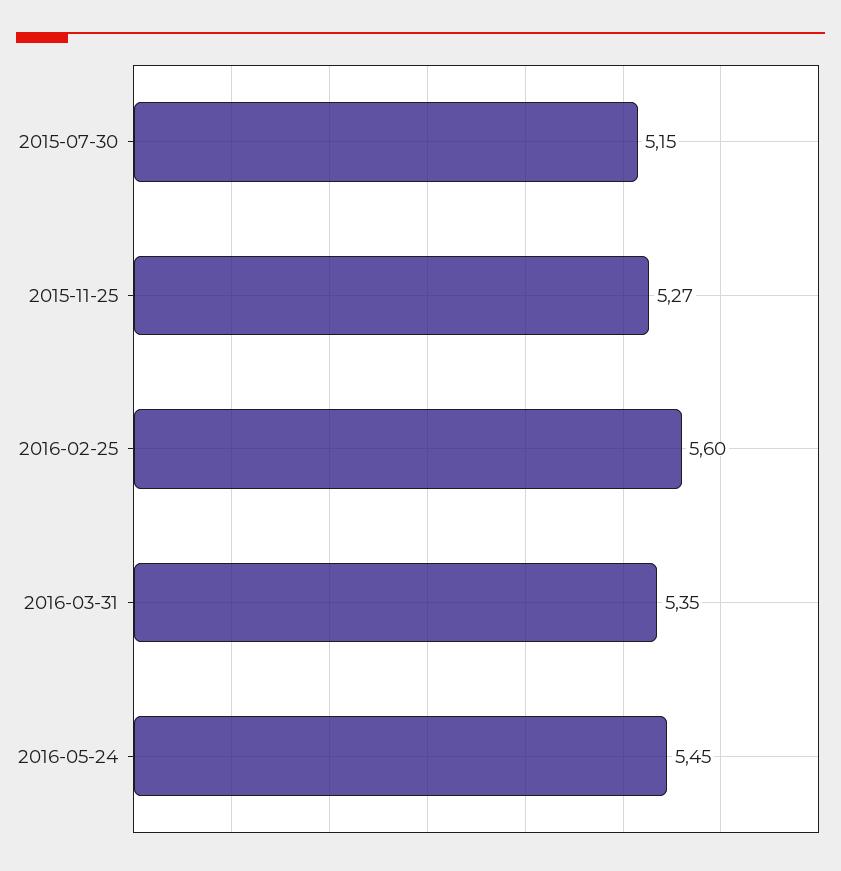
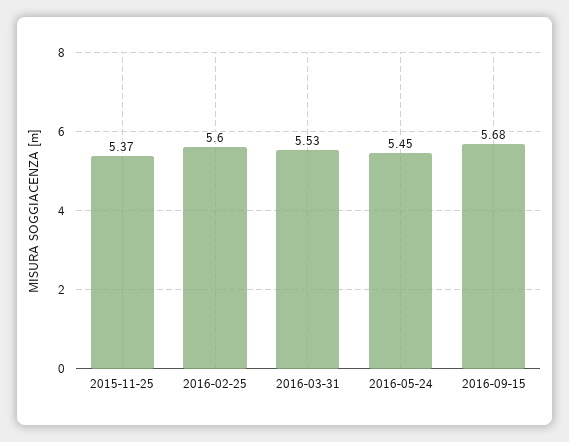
2015-07-30: 5.15 -> none
2015-11-25: 5.27 -> 5.37
2016-03-31: 5.35 -> 5.53
2016-09-15: none -> 5.68

